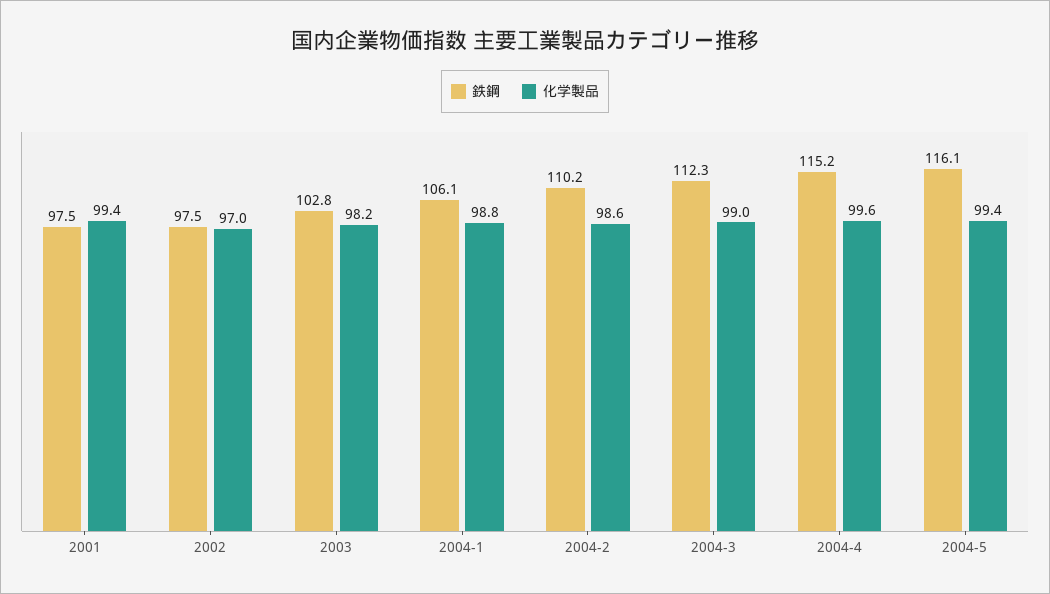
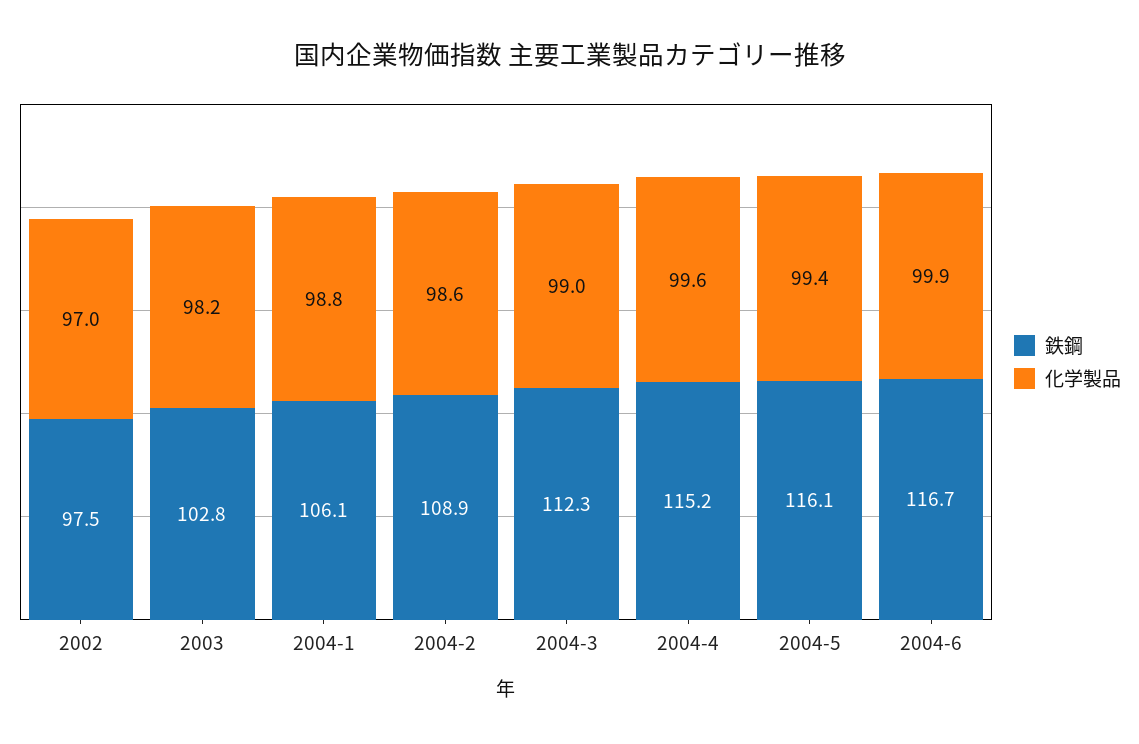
鉄鋼, 2001: 97.5 -> none
化学製品, 2001: 99.4 -> none
鉄鋼, 2004-2: 110.2 -> 108.9
鉄鋼, 2004-6: none -> 116.7
化学製品, 2004-6: none -> 99.9

